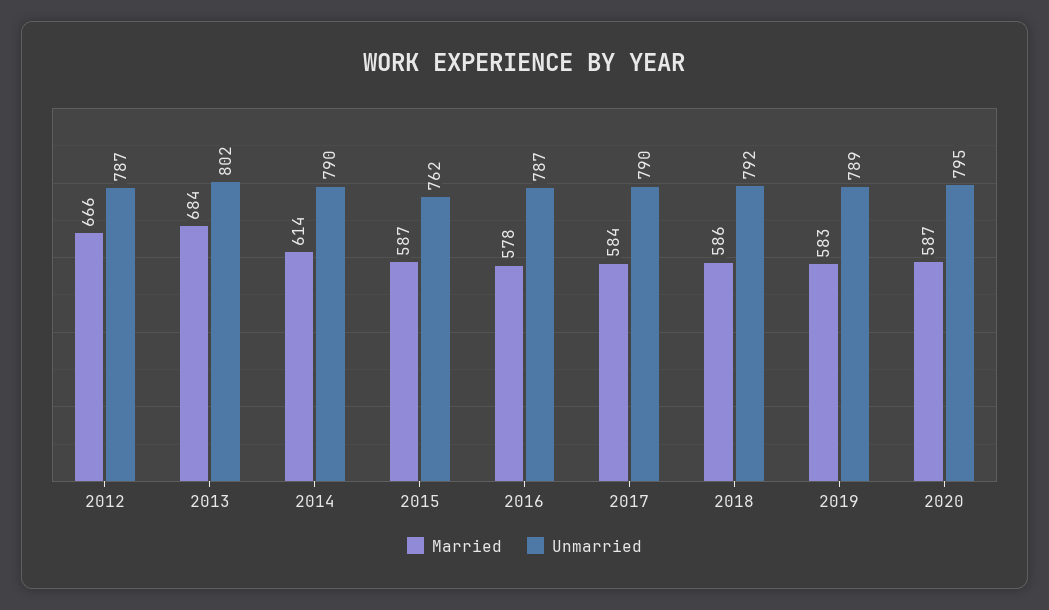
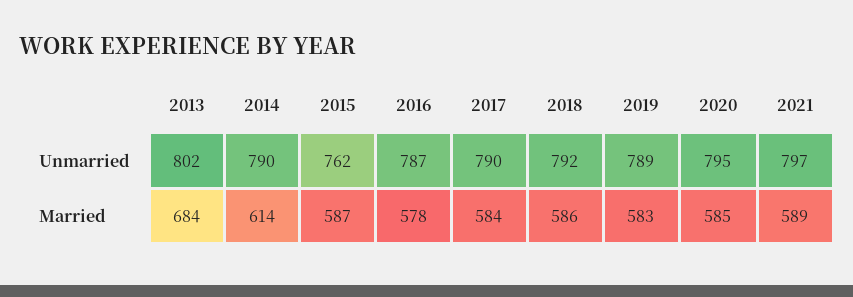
Married, 2012: 666 -> none
Unmarried, 2012: 787 -> none
Married, 2020: 587 -> 585
Unmarried, 2021: none -> 797
Married, 2021: none -> 589

